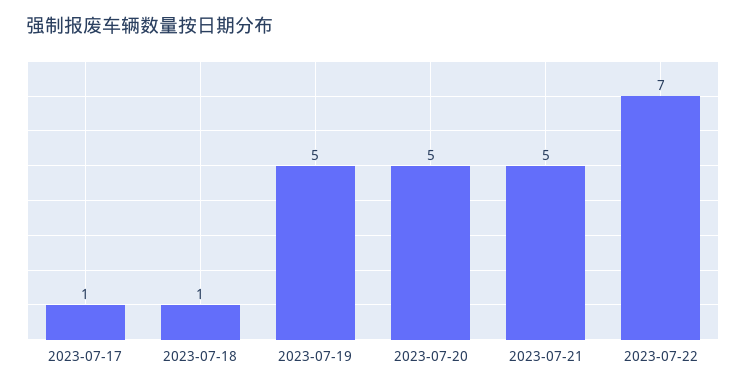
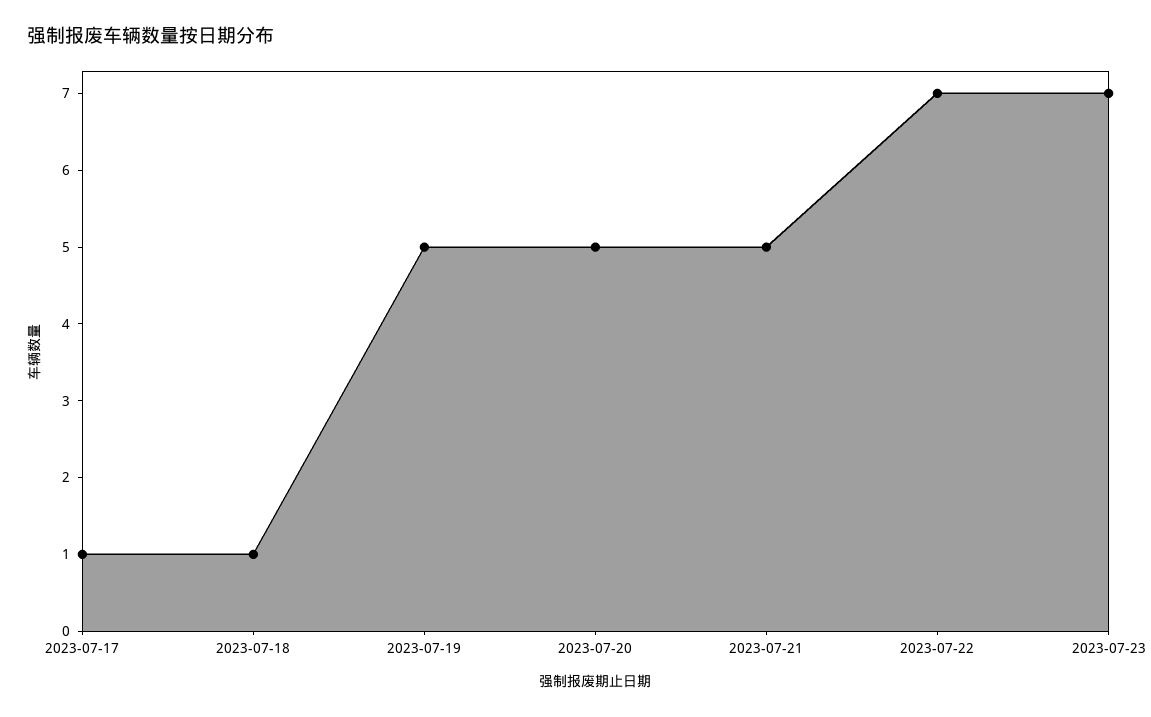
2023-07-23: none -> 7

